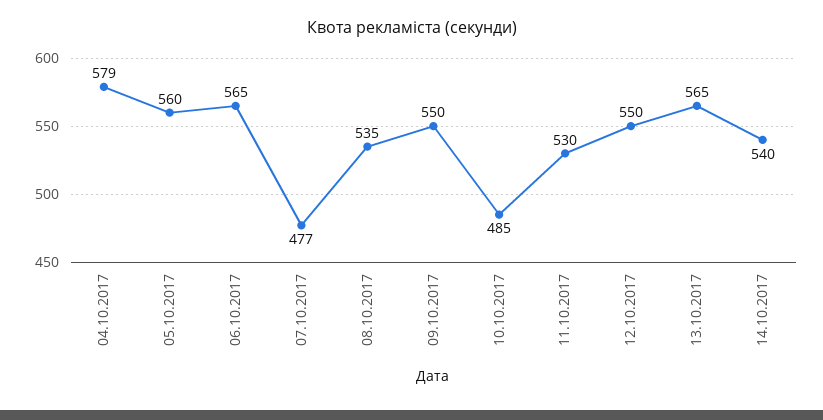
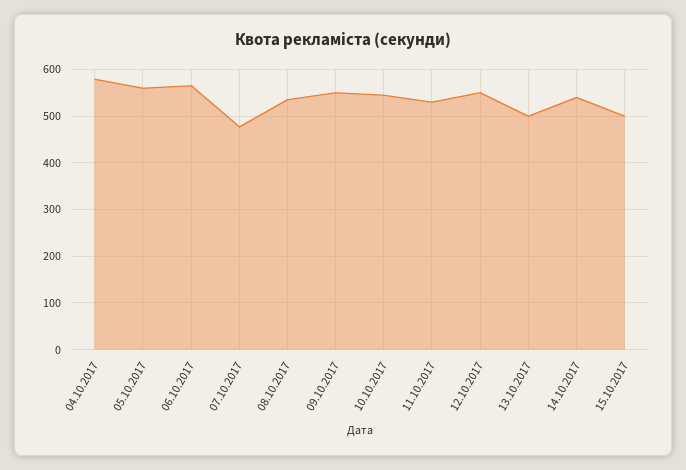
10.10.2017: 485 -> 540
13.10.2017: 565 -> 500
15.10.2017: none -> 500

